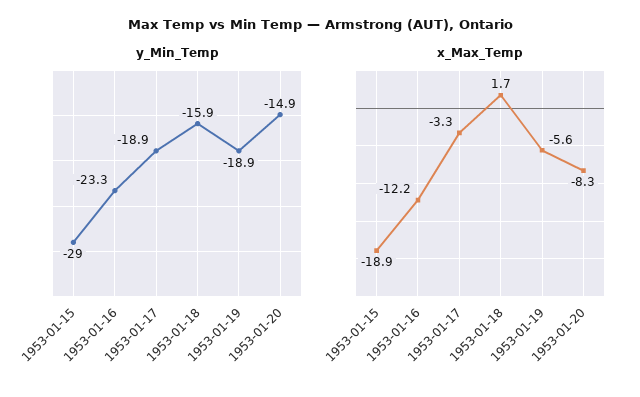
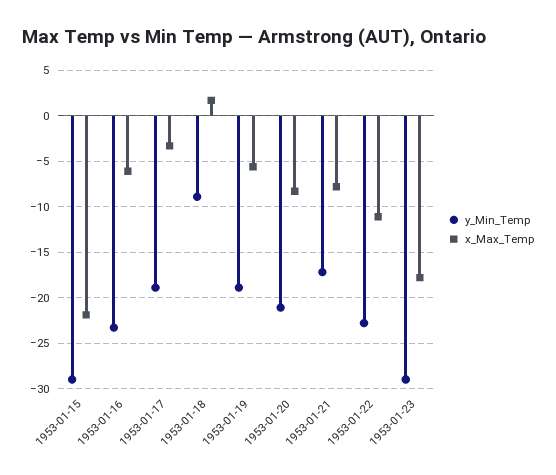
y_Min_Temp, 1953-01-18: -15.9 -> -9
y_Min_Temp, 1953-01-20: -14.9 -> -21
x_Max_Temp, 1953-01-15: -18.9 -> -22
x_Max_Temp, 1953-01-16: -12.2 -> -6
y_Min_Temp, 1953-01-21: none -> -17
x_Max_Temp, 1953-01-21: none -> -8
y_Min_Temp, 1953-01-22: none -> -23
x_Max_Temp, 1953-01-22: none -> -11
y_Min_Temp, 1953-01-23: none -> -29
x_Max_Temp, 1953-01-23: none -> -18

